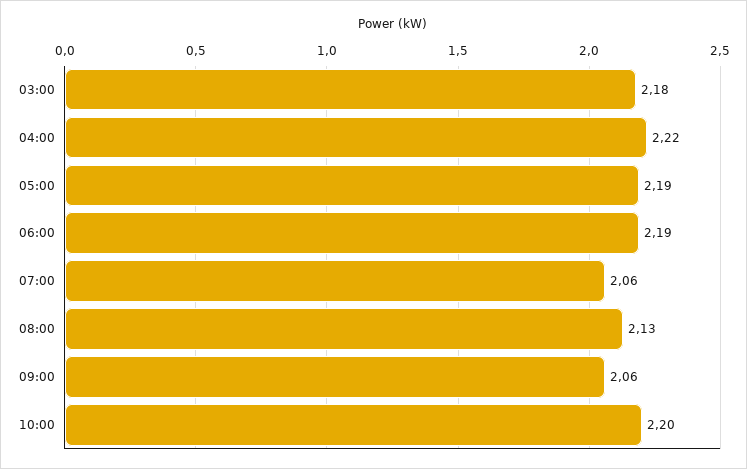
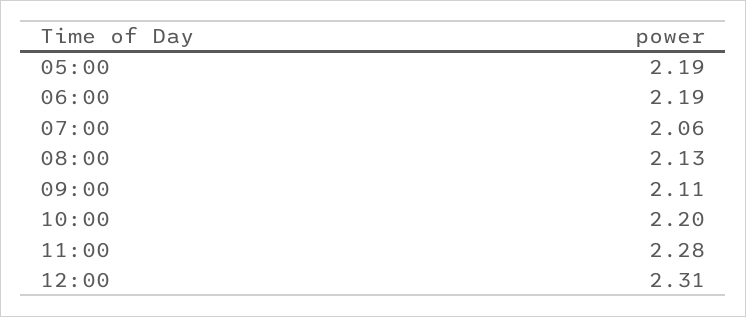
03:00: 2.18 -> none
04:00: 2.22 -> none
09:00: 2.06 -> 2.11
11:00: none -> 2.28
12:00: none -> 2.31

